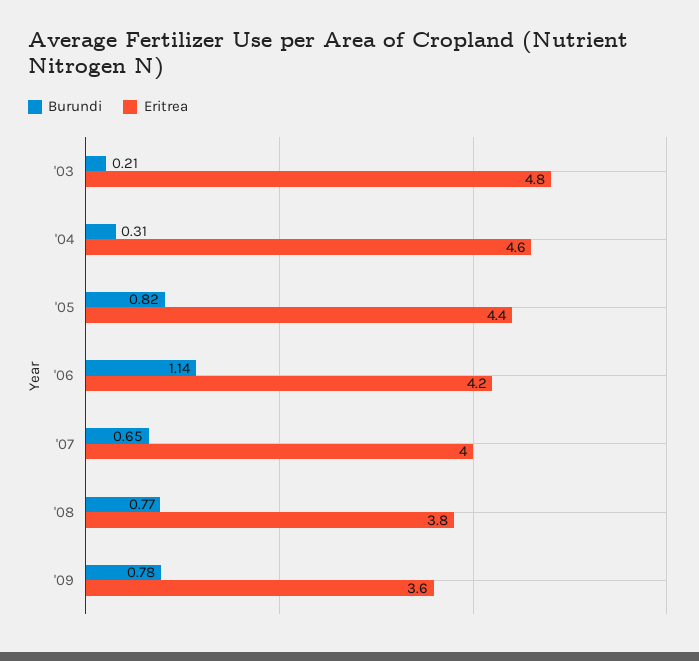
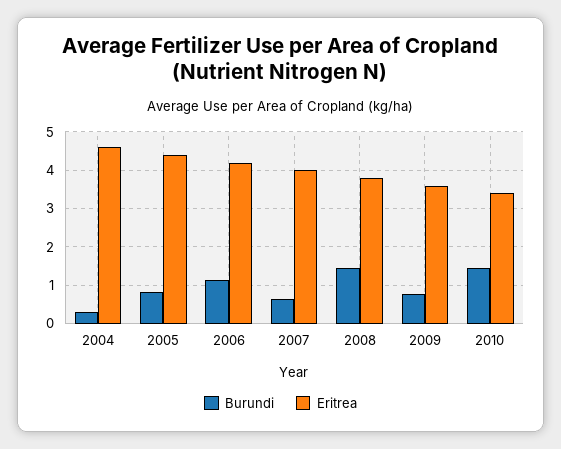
Burundi, '03: 0.21 -> none
Eritrea, '03: 4.8 -> none
Burundi, '08: 0.77 -> 1.4
Burundi, 2010: none -> 1.4
Eritrea, 2010: none -> 3.4

